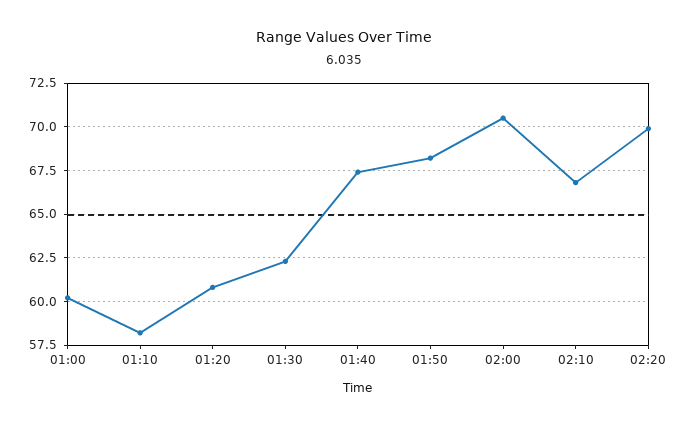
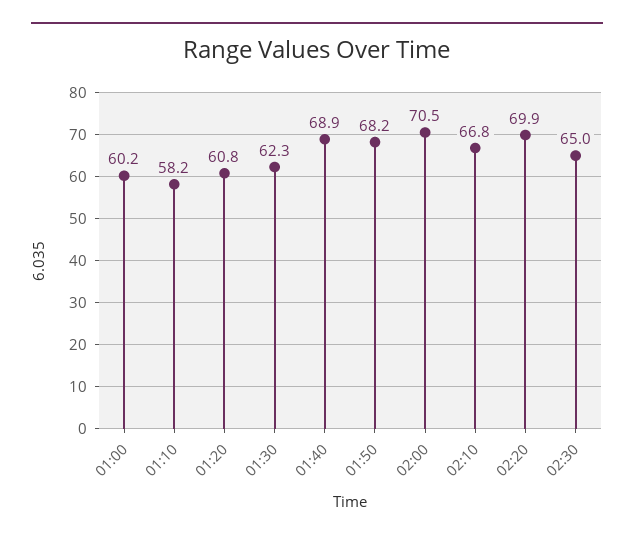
01:40: 67.5 -> 68.9
02:30: none -> 65

